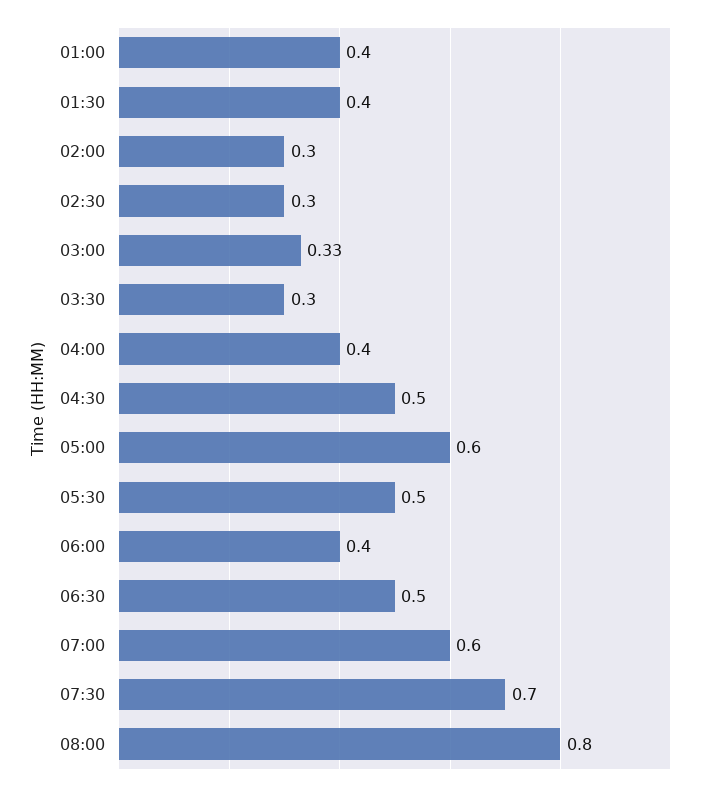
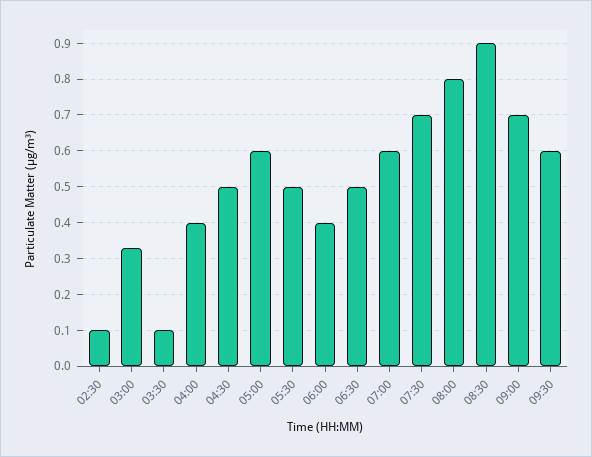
01:00: 0.4 -> none
01:30: 0.4 -> none
02:00: 0.3 -> none
02:30: 0.3 -> 0.1
03:30: 0.3 -> 0.1
08:30: none -> 0.9
09:00: none -> 0.7
09:30: none -> 0.6

